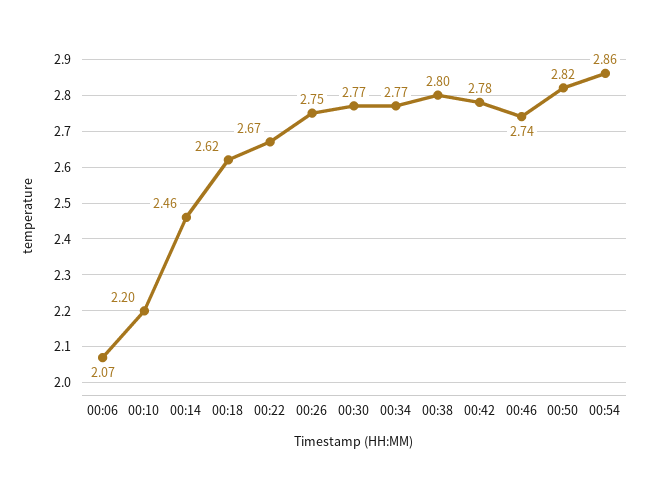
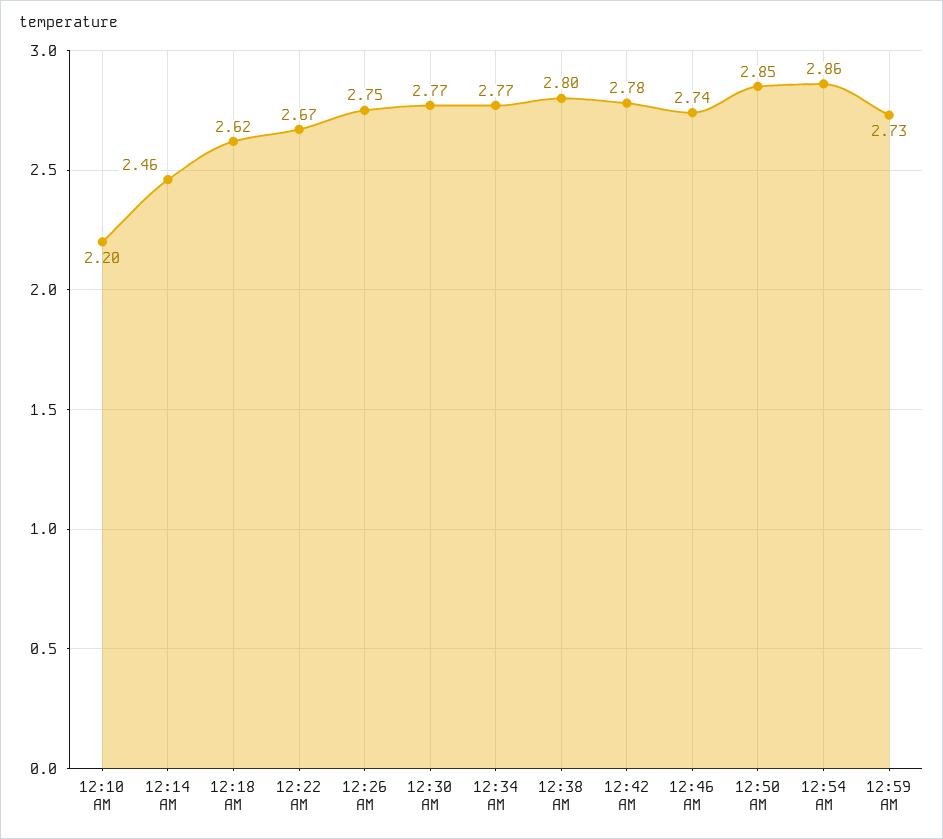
00:06: 2.07 -> none
00:50: 2.82 -> 2.85
12:59 AM: none -> 2.73

